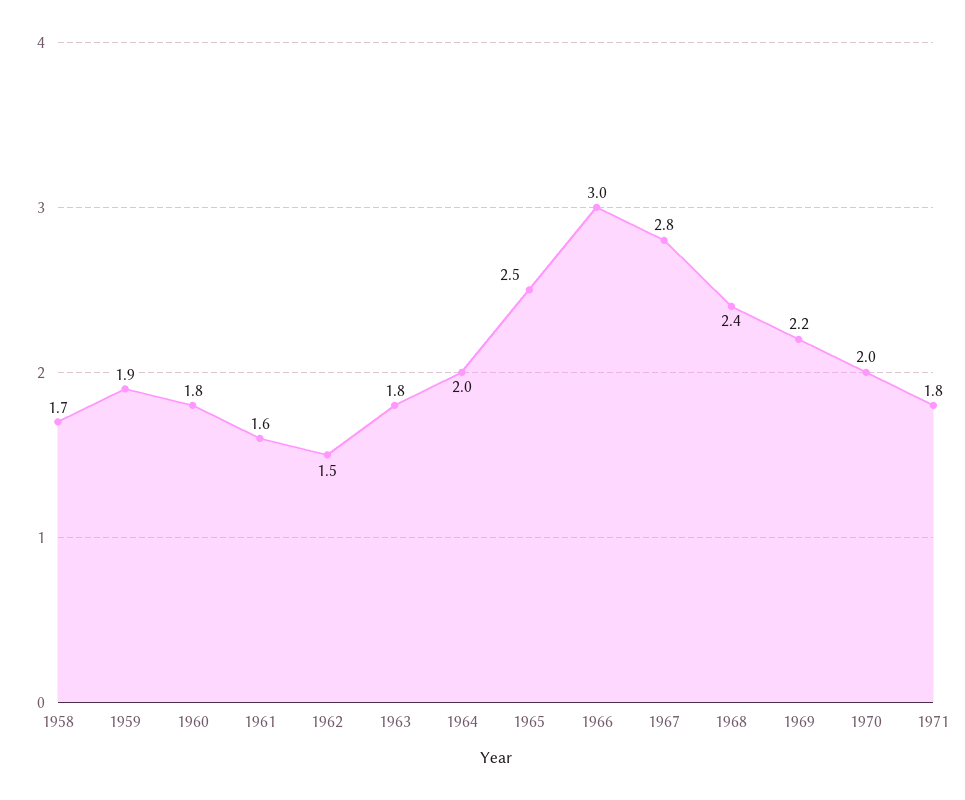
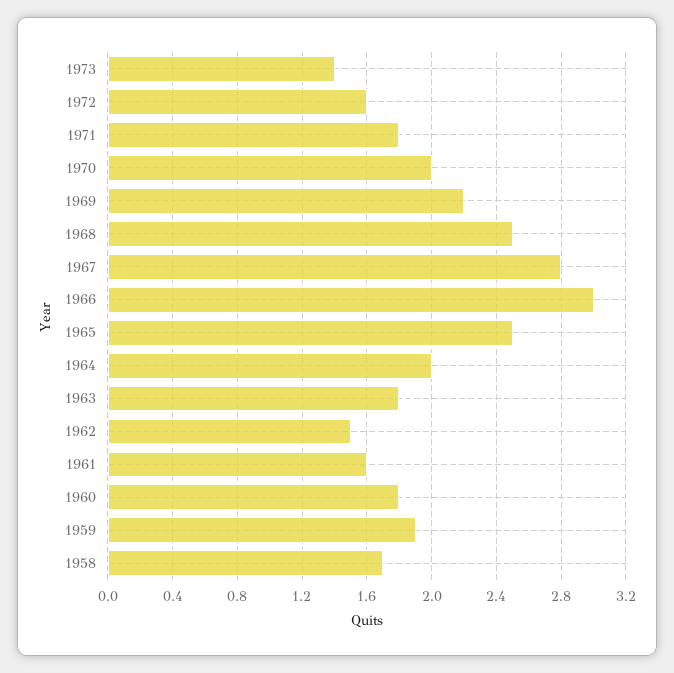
1968: 2.4 -> 2.5
1973: none -> 1.4
1972: none -> 1.6

